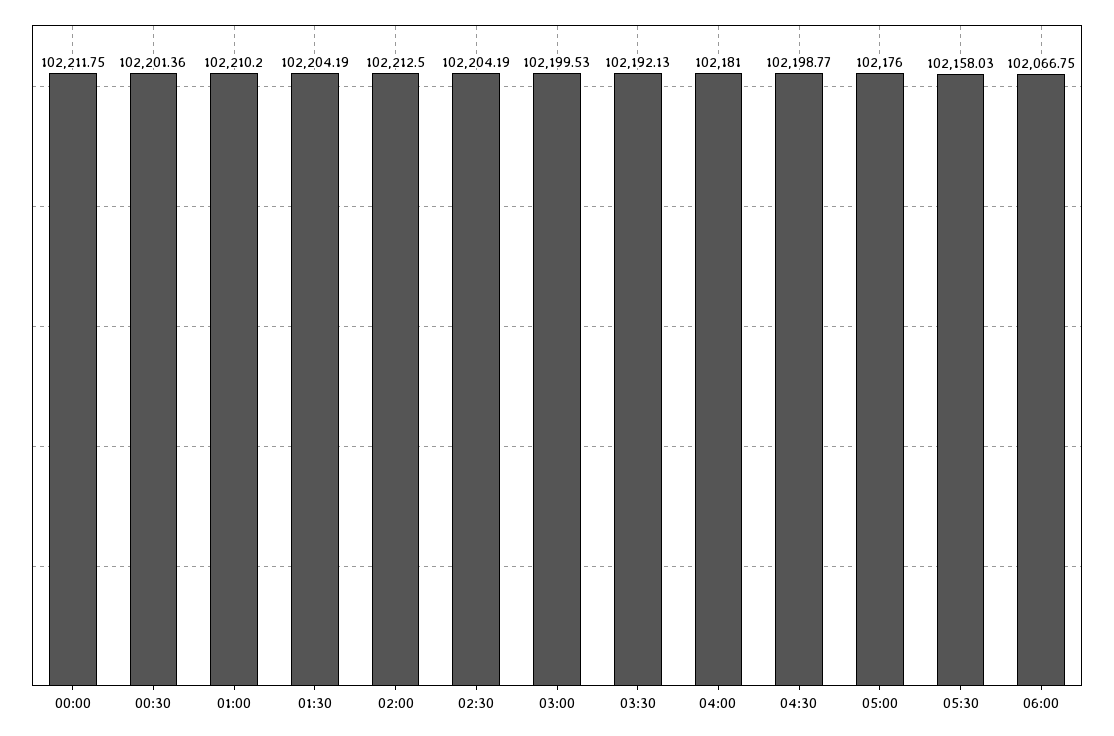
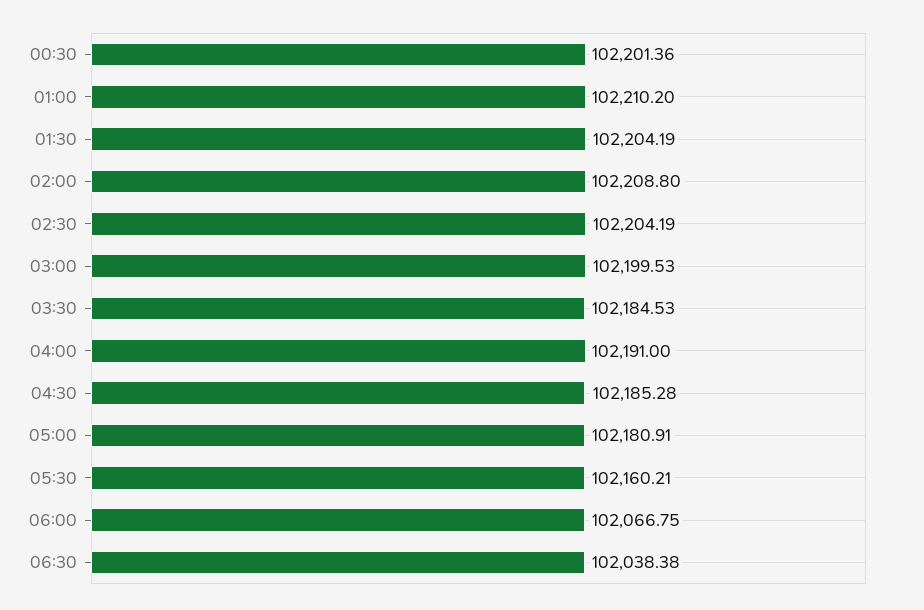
00:00: 102211.75 -> none
02:00: 102212.5 -> 102208.8
03:30: 102192.13 -> 102184.53
04:00: 102181 -> 102191
04:30: 102198.77 -> 102185.28
05:00: 102176 -> 102180.91
05:30: 102158.03 -> 102160.21
06:30: none -> 102038.38

